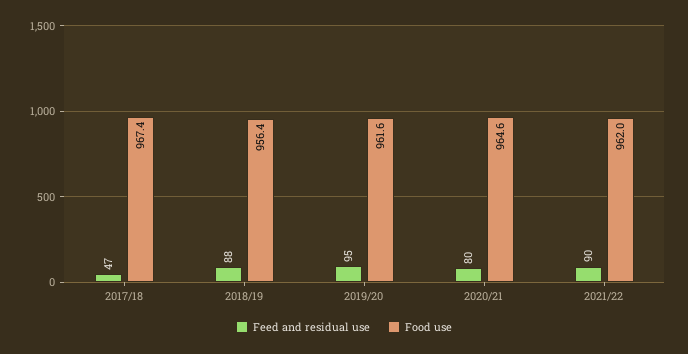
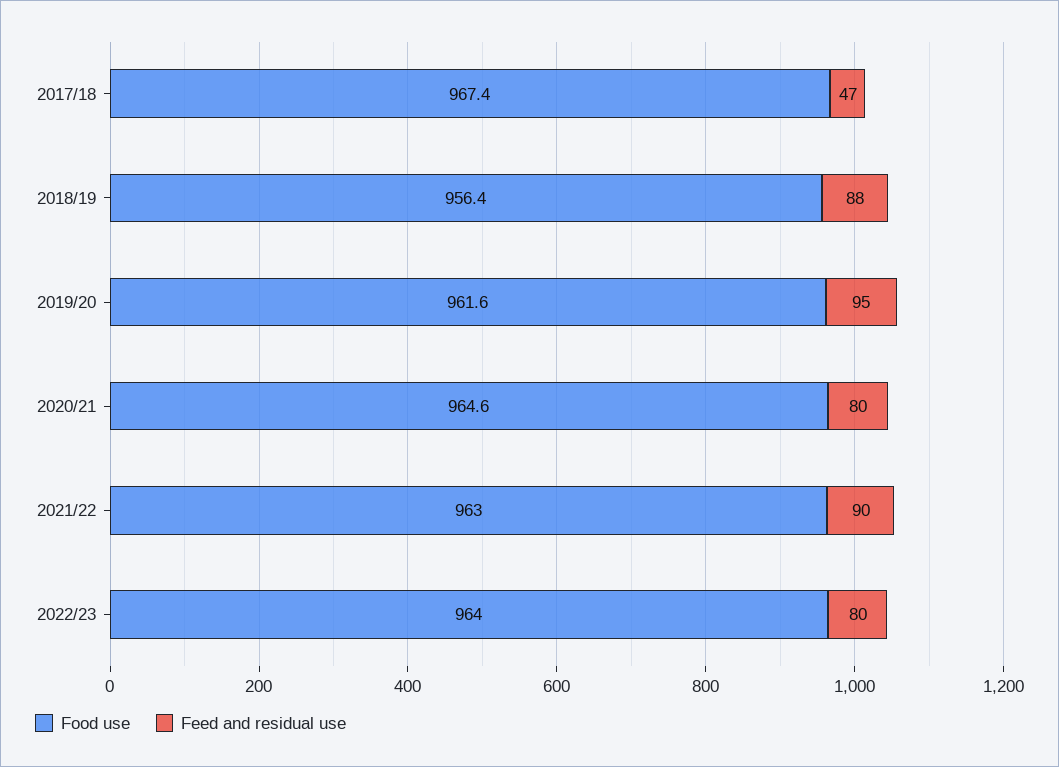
Food use, 2021/22: 962 -> 963
Food use, 2022/23: none -> 964
Feed and residual use, 2022/23: none -> 80

